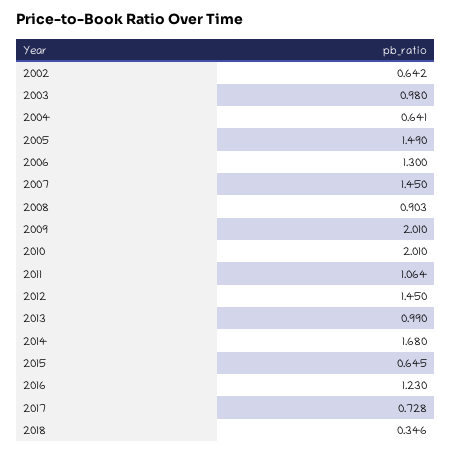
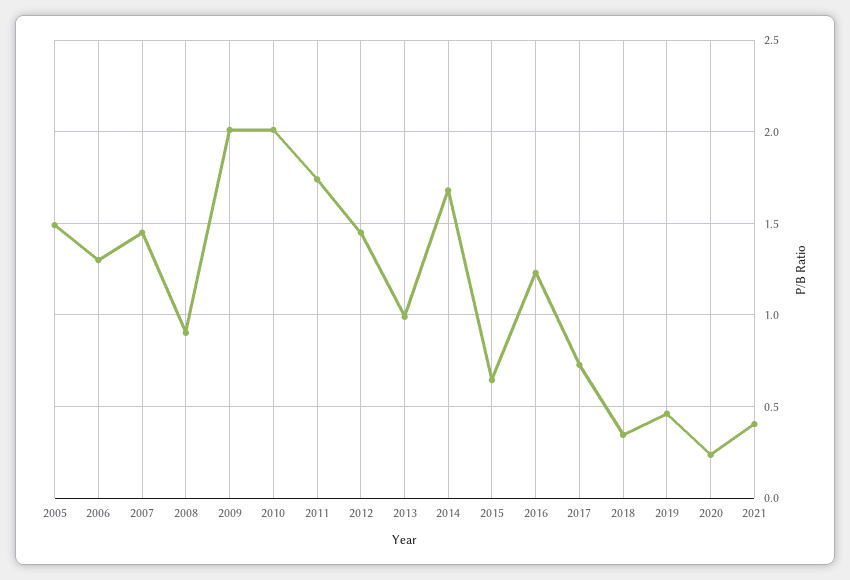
2002: 0.642 -> none
2003: 0.98 -> none
2004: 0.641 -> none
2011: 1.064 -> 1.75
2019: none -> 0.45
2020: none -> 0.25
2021: none -> 0.4

